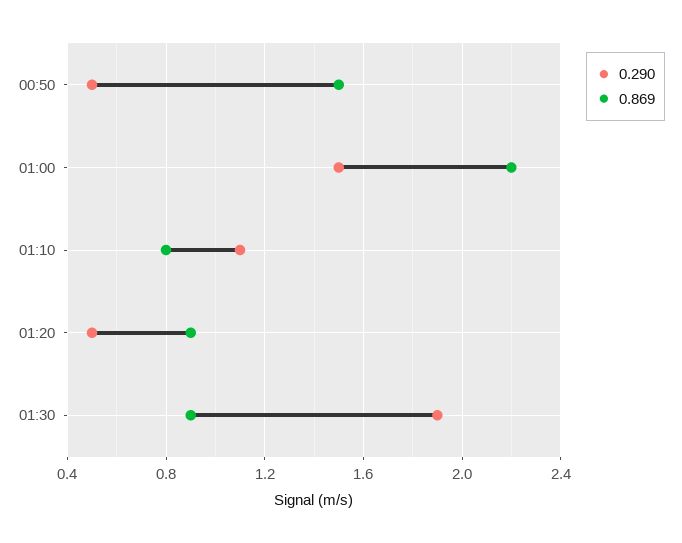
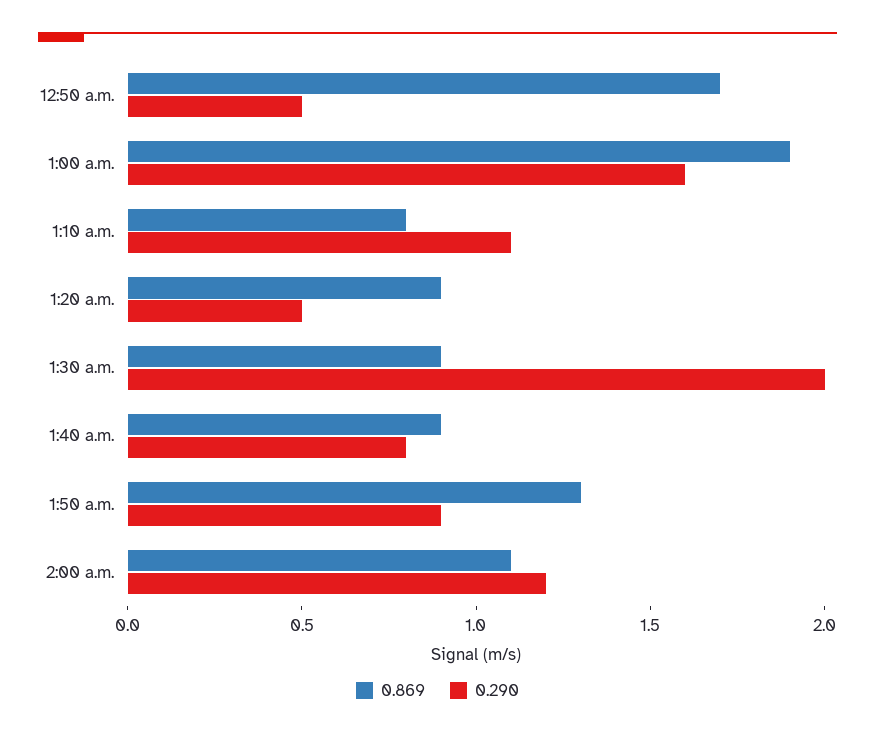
0.869, 00:50: 1.5 -> 1.7
0.290, 01:00: 1.5 -> 1.6
0.869, 01:00: 2.2 -> 1.9
0.290, 01:30: 1.9 -> 2
0.869, 1:40 a.m.: none -> 0.9
0.290, 1:40 a.m.: none -> 0.8
0.869, 1:50 a.m.: none -> 1.3
0.290, 1:50 a.m.: none -> 0.9
0.869, 2:00 a.m.: none -> 1.1
0.290, 2:00 a.m.: none -> 1.2

